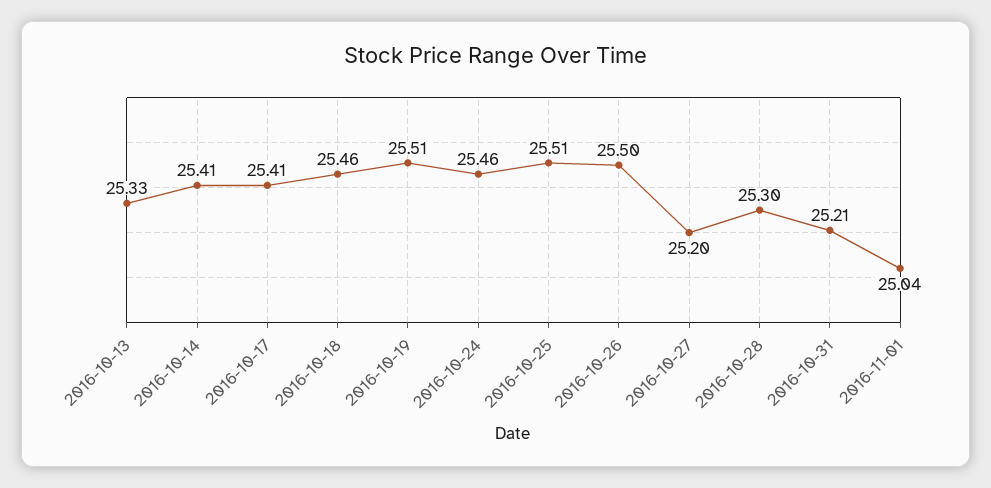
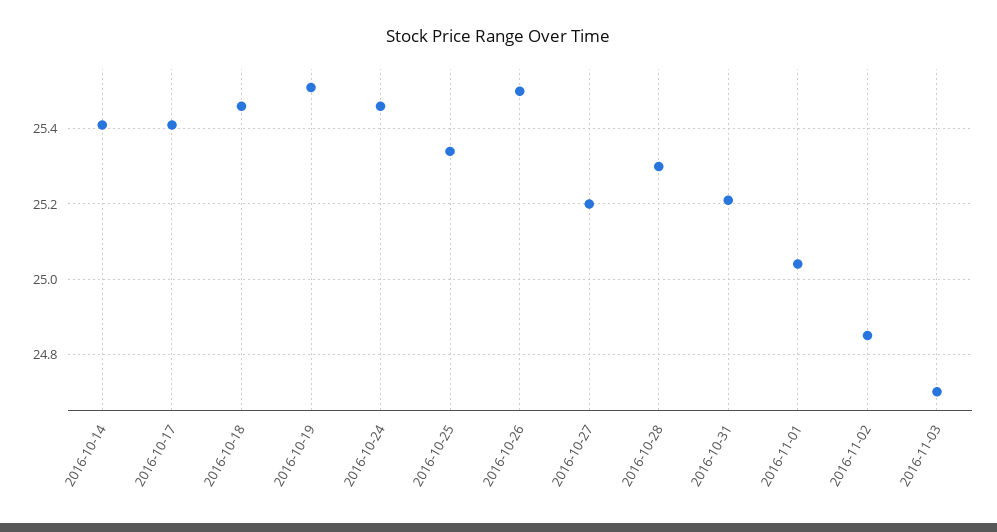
2016-10-13: 25.33 -> none
2016-10-25: 25.51 -> 25.35
2016-11-02: none -> 24.85
2016-11-03: none -> 24.7

